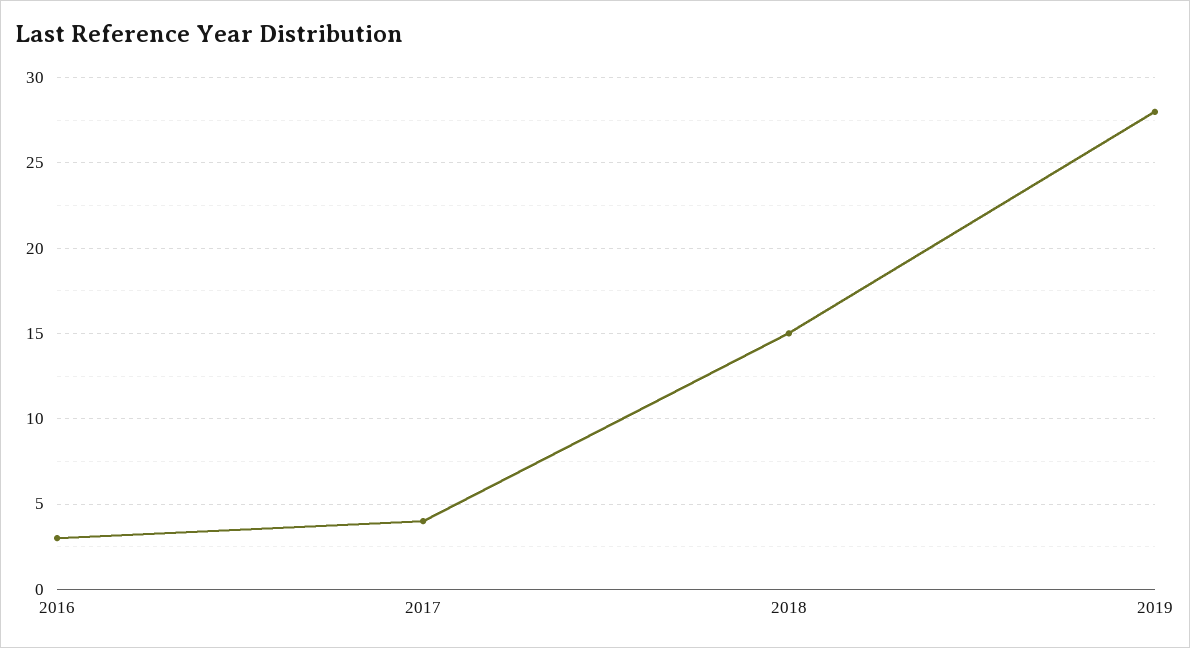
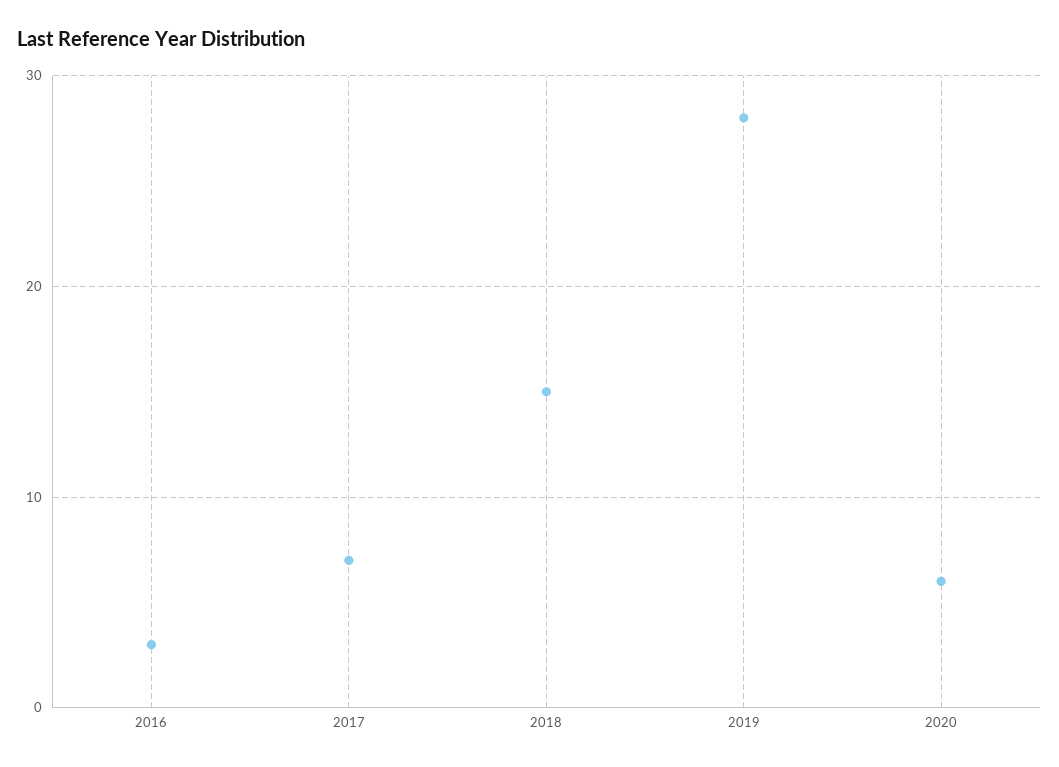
2017: 4 -> 7
2020: none -> 6

